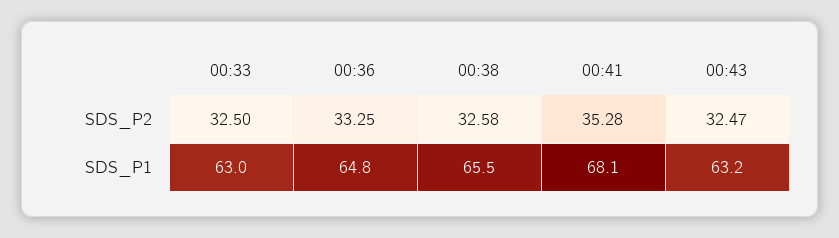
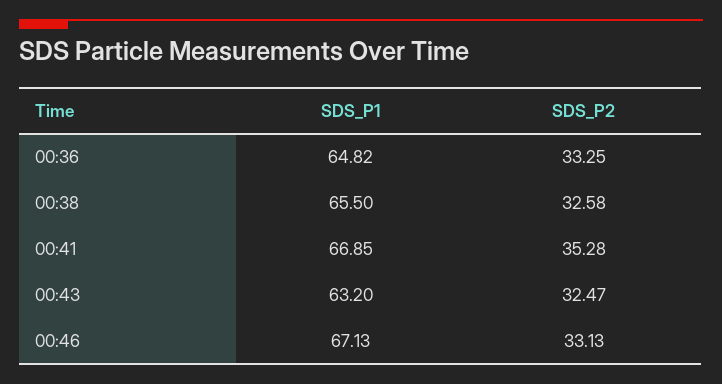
00:33, SDS_P2: 32.5 -> none
00:33, SDS_P1: 63 -> none
00:41, SDS_P1: 68.1 -> 66.85
00:46, SDS_P1: none -> 67.13
00:46, SDS_P2: none -> 33.13

